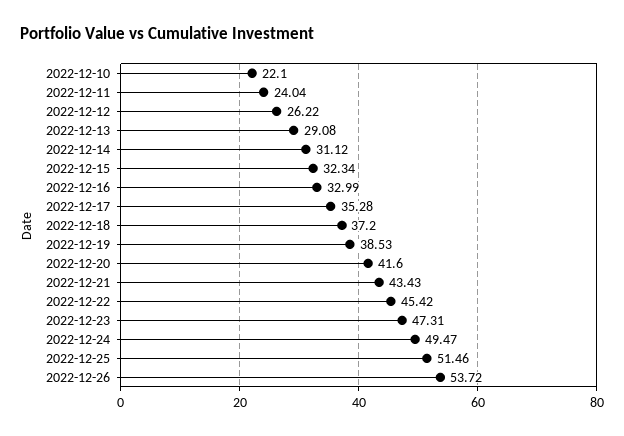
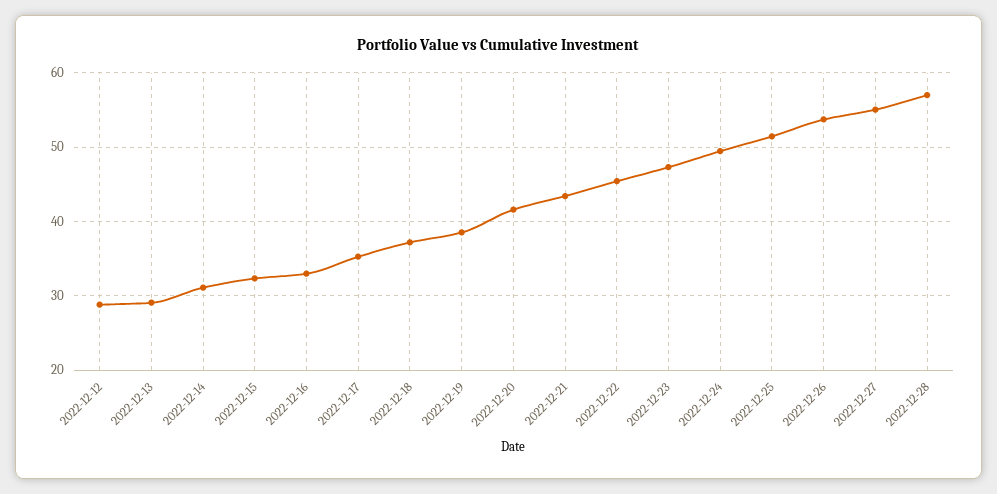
2022-12-10: 22.1 -> none
2022-12-11: 24.04 -> none
2022-12-12: 26.22 -> 29
2022-12-27: none -> 55
2022-12-28: none -> 57

